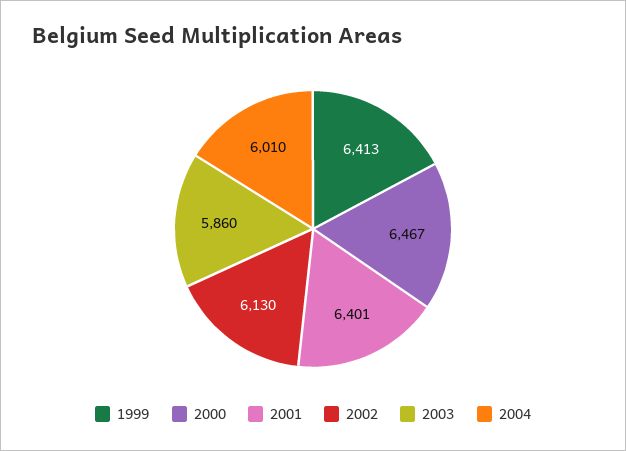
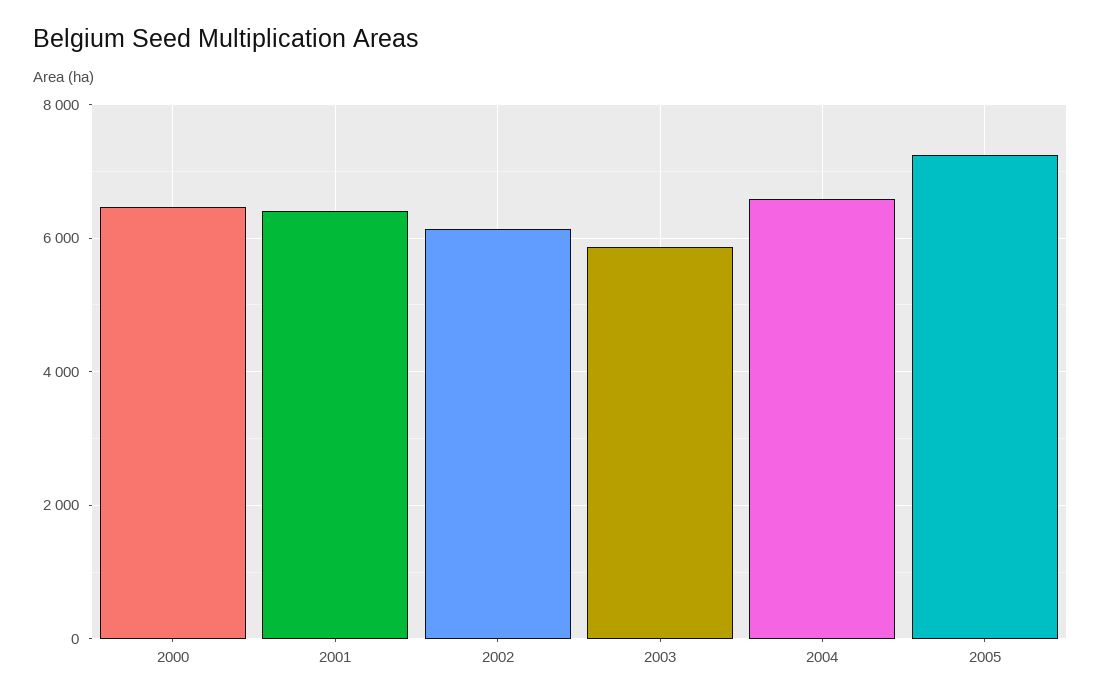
1999: 6413 -> none
2004: 6010 -> 6600
2005: none -> 7200

